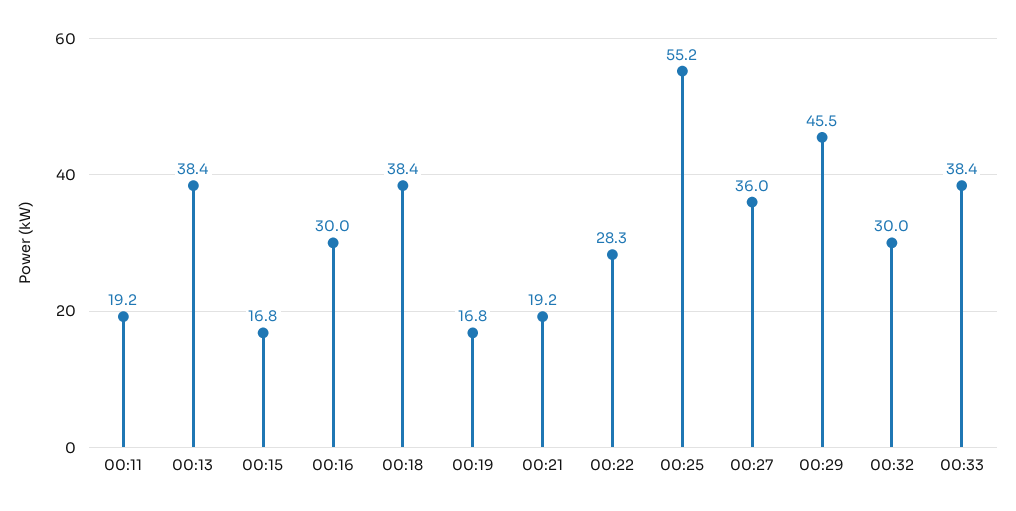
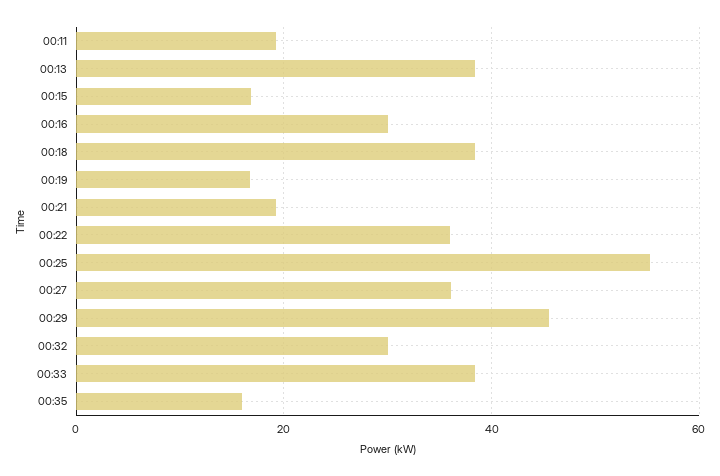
00:22: 28.3 -> 36
00:35: none -> 16

